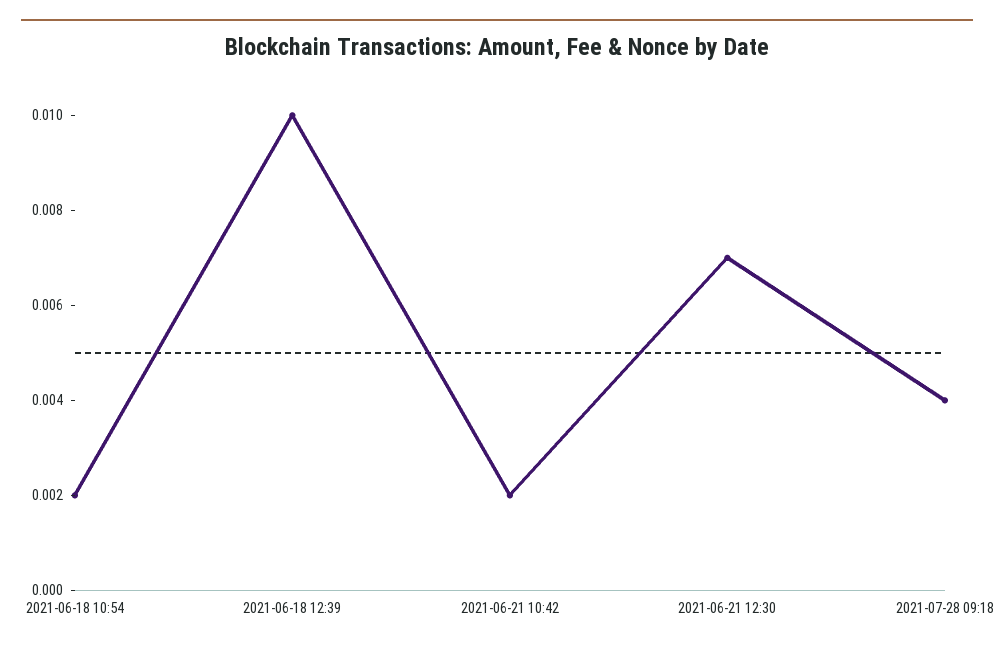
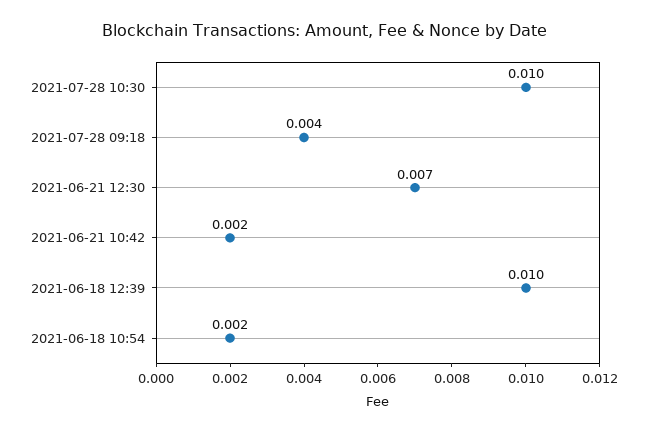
2021-07-28 10:30: none -> 0.01

